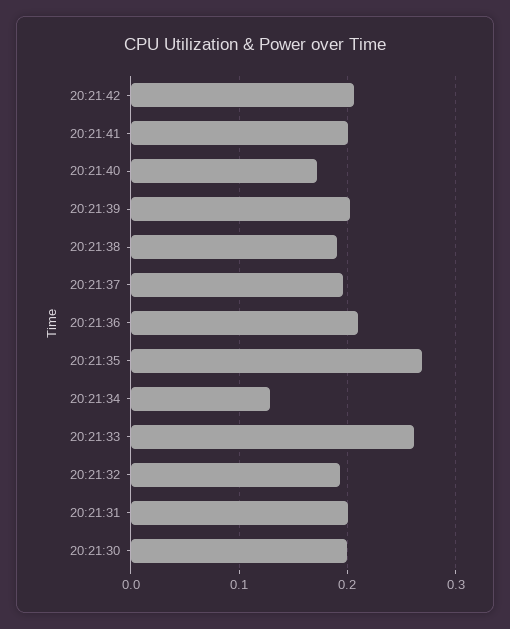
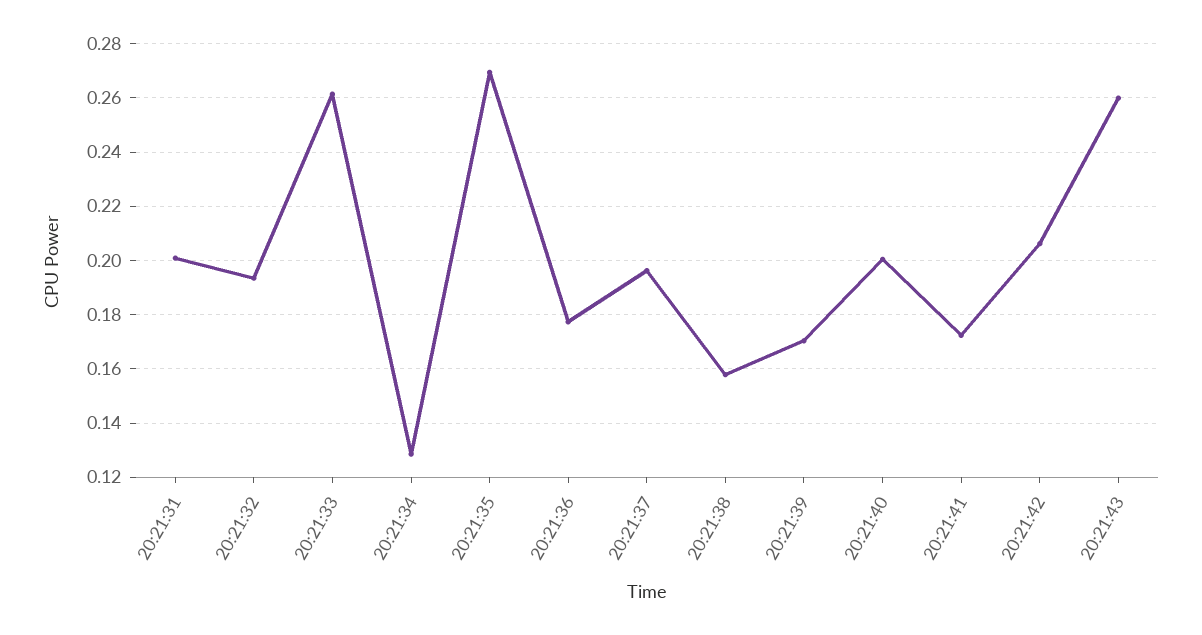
20:21:41: 0.2 -> 0.1725
20:21:40: 0.17 -> 0.2
20:21:39: 0.2 -> 0.17
20:21:38: 0.19 -> 0.1575
20:21:36: 0.21 -> 0.1775
20:21:30: 0.2 -> none
20:21:43: none -> 0.26

